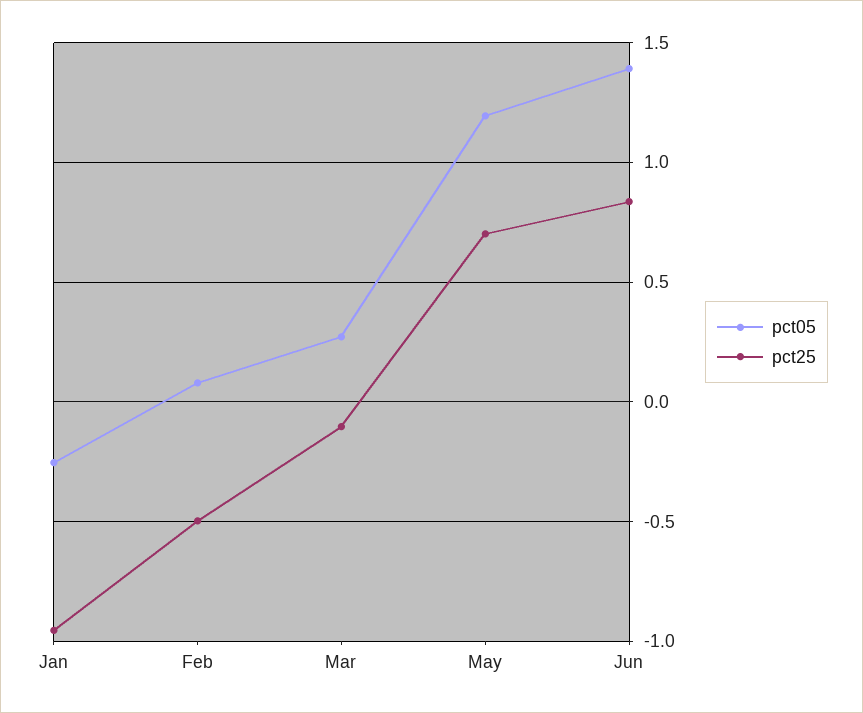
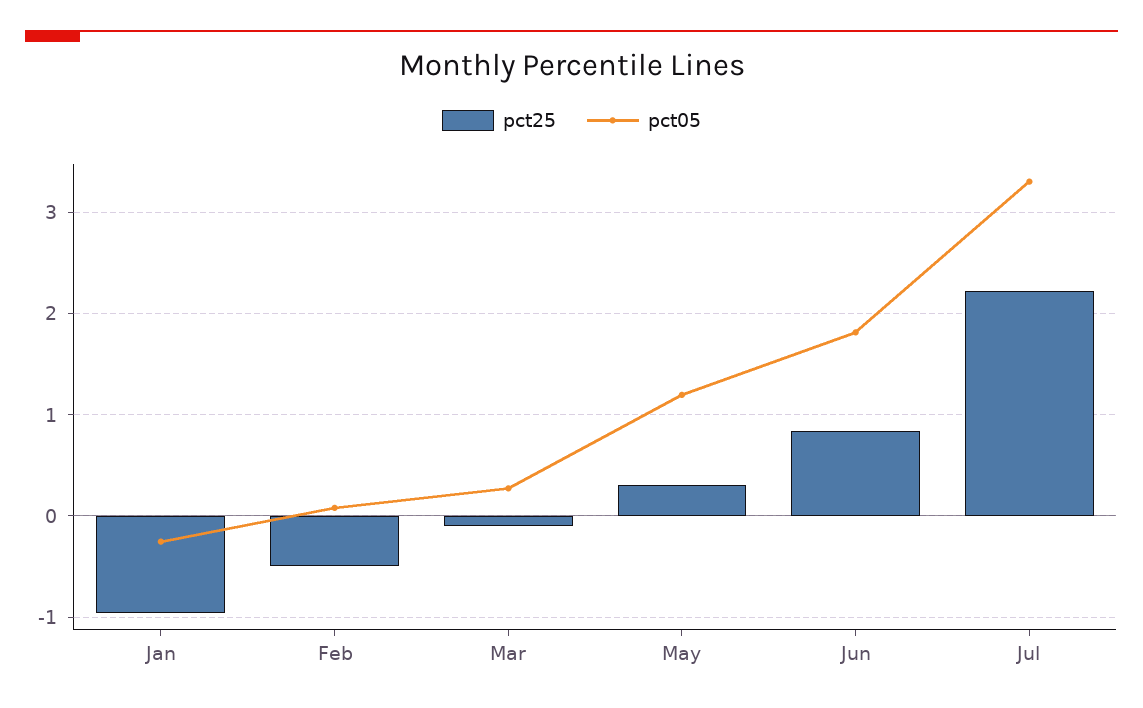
pct25, May: 0.7 -> 0.3
pct05, Jun: 1.4 -> 1.8
pct25, Jul: none -> 2.2
pct05, Jul: none -> 3.3

